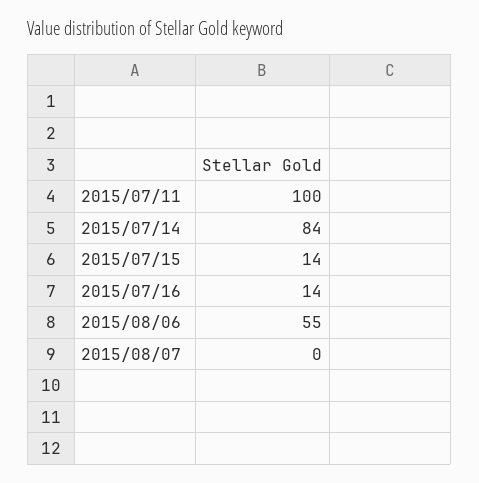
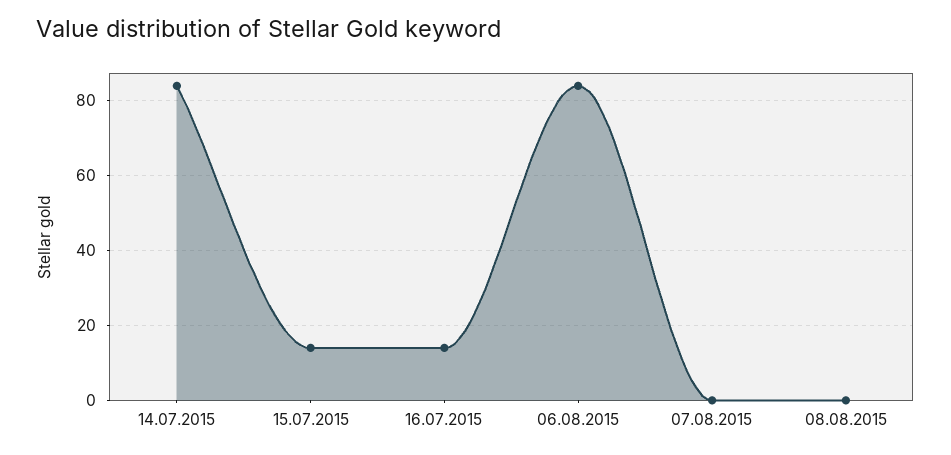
2015/07/11: 100 -> none
2015/08/06: 55 -> 85
08.08.2015: none -> 0

